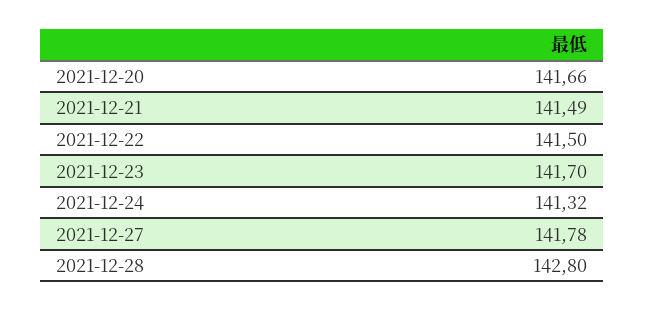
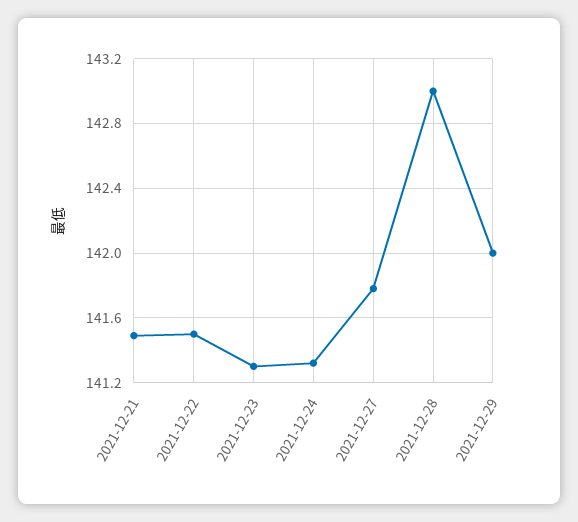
2021-12-20: 141.66 -> none
2021-12-23: 141.7 -> 141.3
2021-12-28: 142.8 -> 143
2021-12-29: none -> 142

